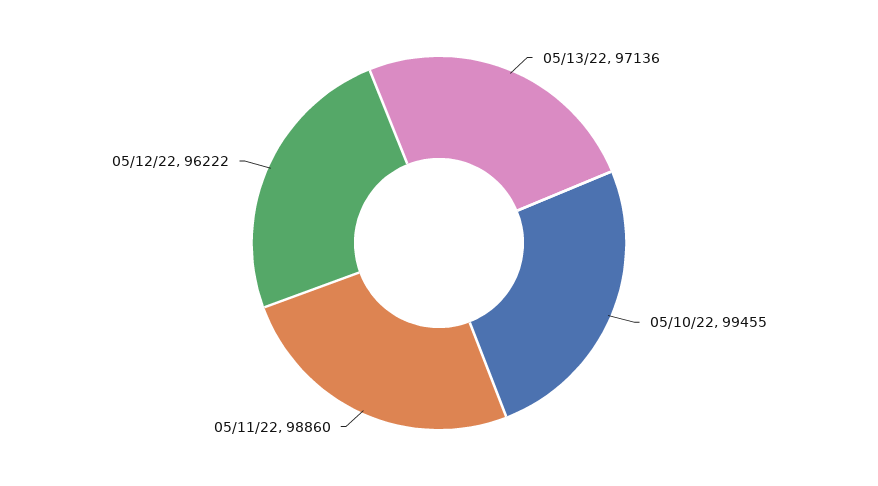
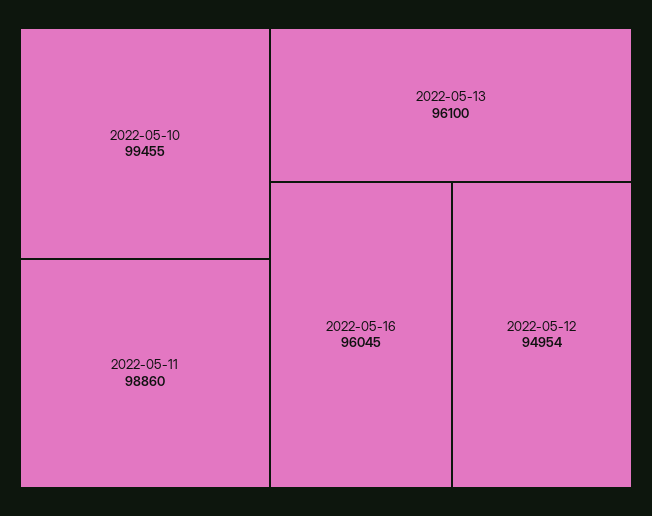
05/13/22: 97136 -> 96100
05/12/22: 96222 -> 94954
2022-05-16: none -> 96045

